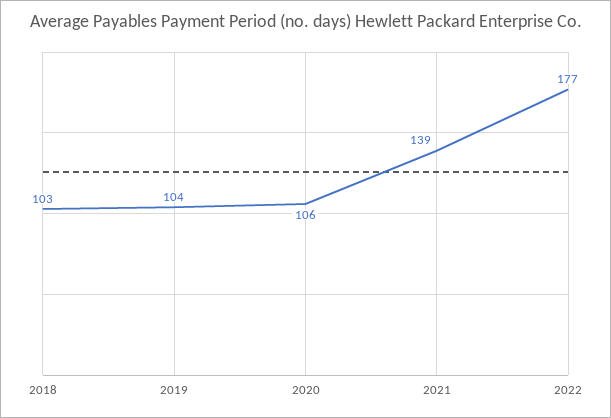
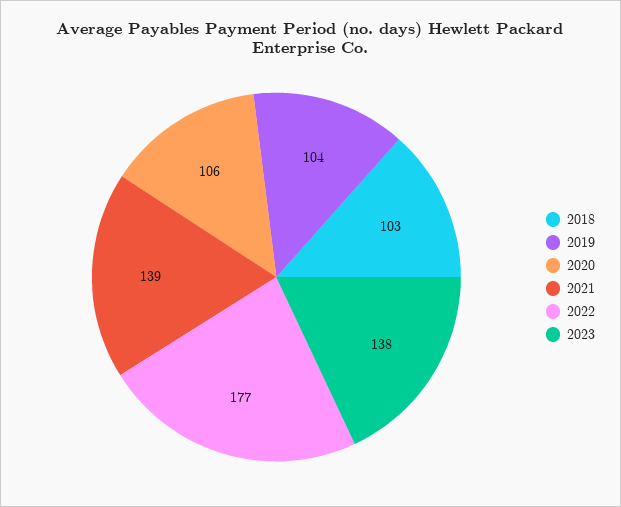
2023: none -> 138

